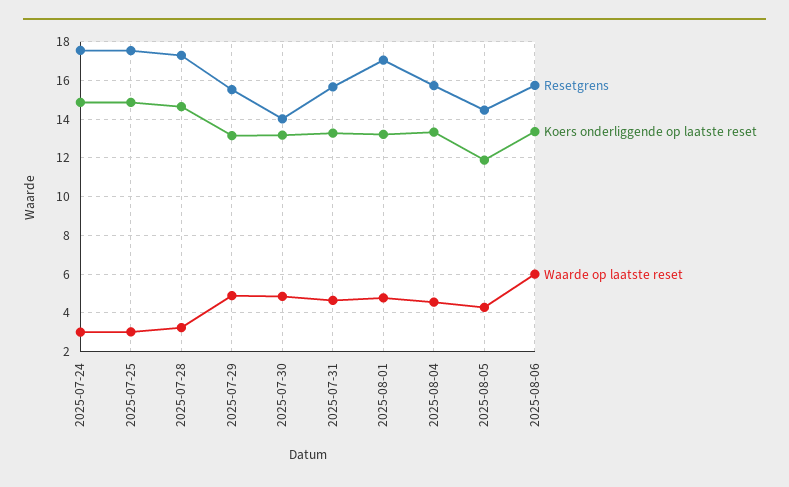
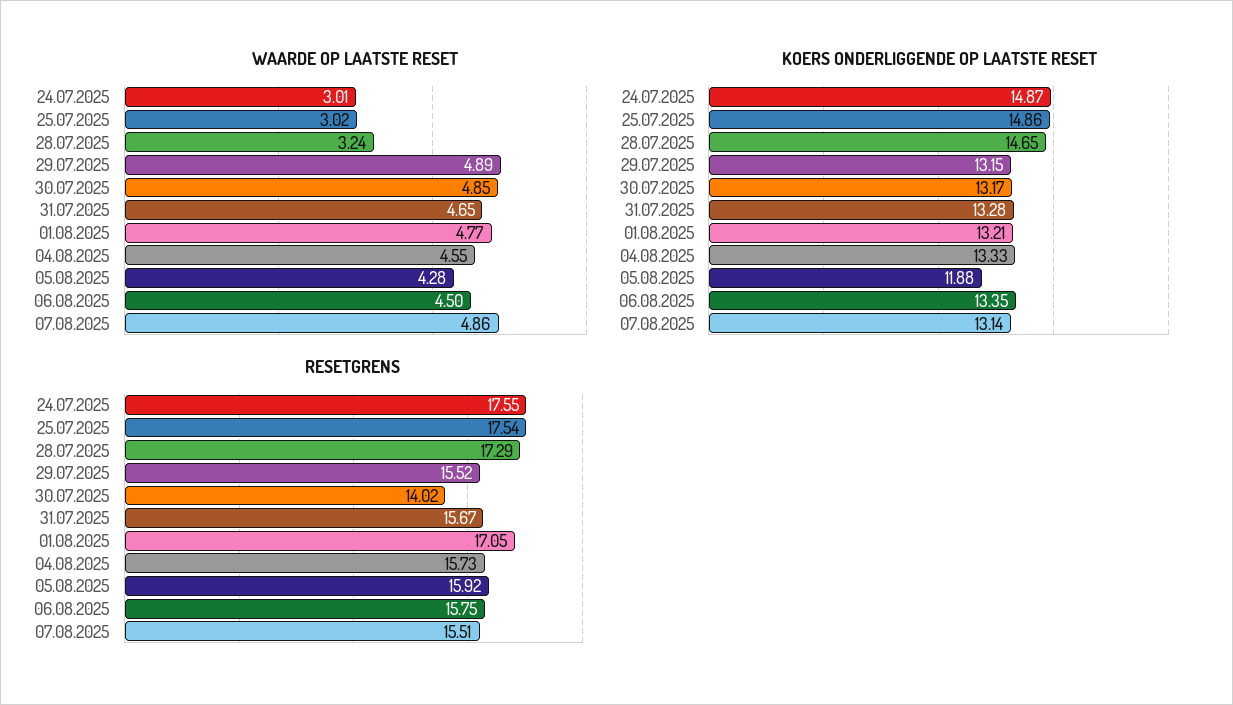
Resetgrens, 2025-08-05: 14.5 -> 15.92
Waarde op laatste reset, 2025-08-06: 6 -> 4.5
Waarde op laatste reset, 07.08.2025: none -> 4.86
Koers onderliggende op laatste reset, 07.08.2025: none -> 13.14
Resetgrens, 07.08.2025: none -> 15.51

